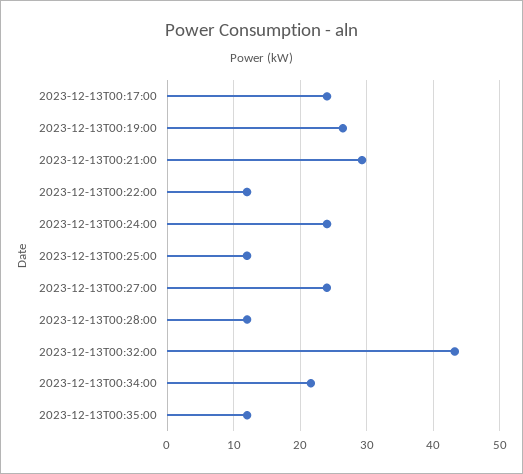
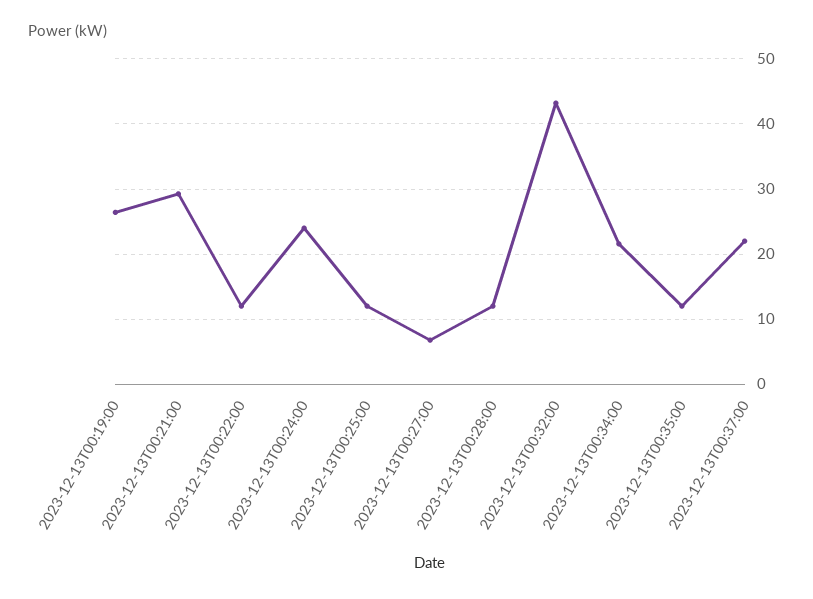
2023-12-13T00:17:00: 24 -> none
2023-12-13T00:27:00: 24 -> 7
2023-12-13T00:37:00: none -> 22

